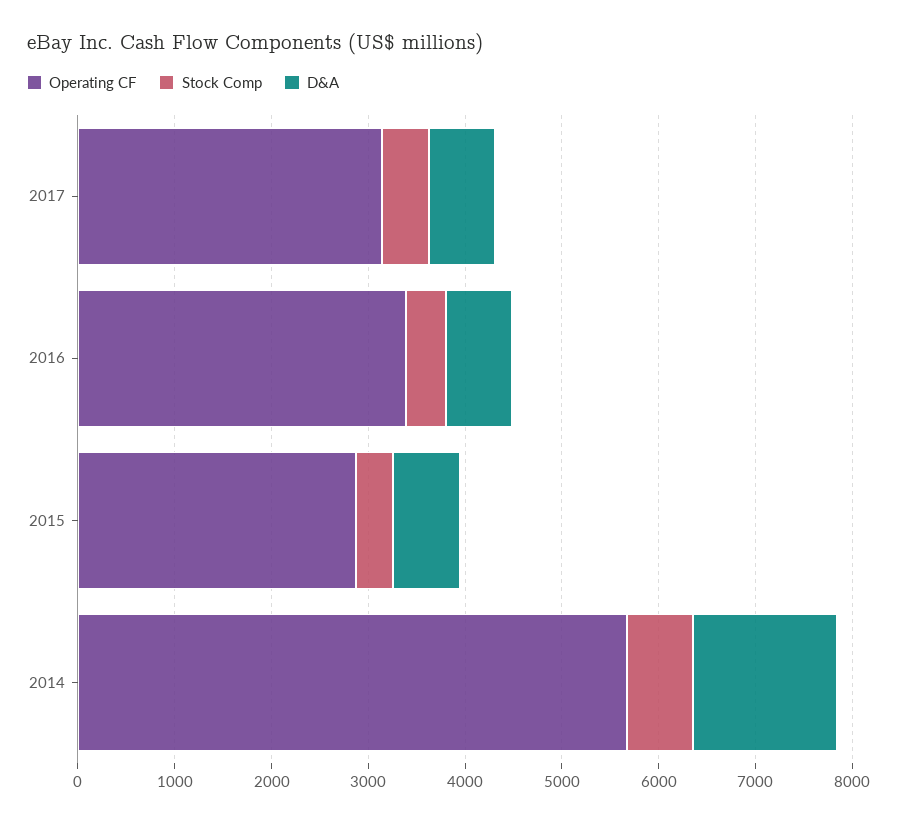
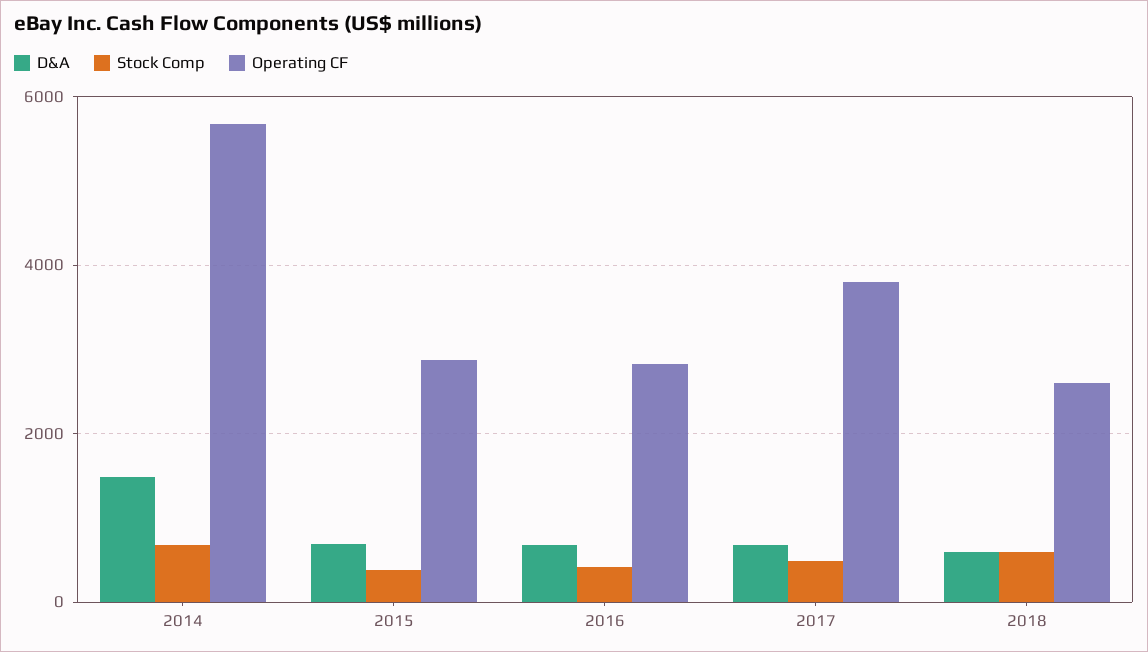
Operating CF, 2017: 3200 -> 3800
Operating CF, 2016: 3400 -> 2800
D&A, 2018: none -> 600
Stock Comp, 2018: none -> 600
Operating CF, 2018: none -> 2600

